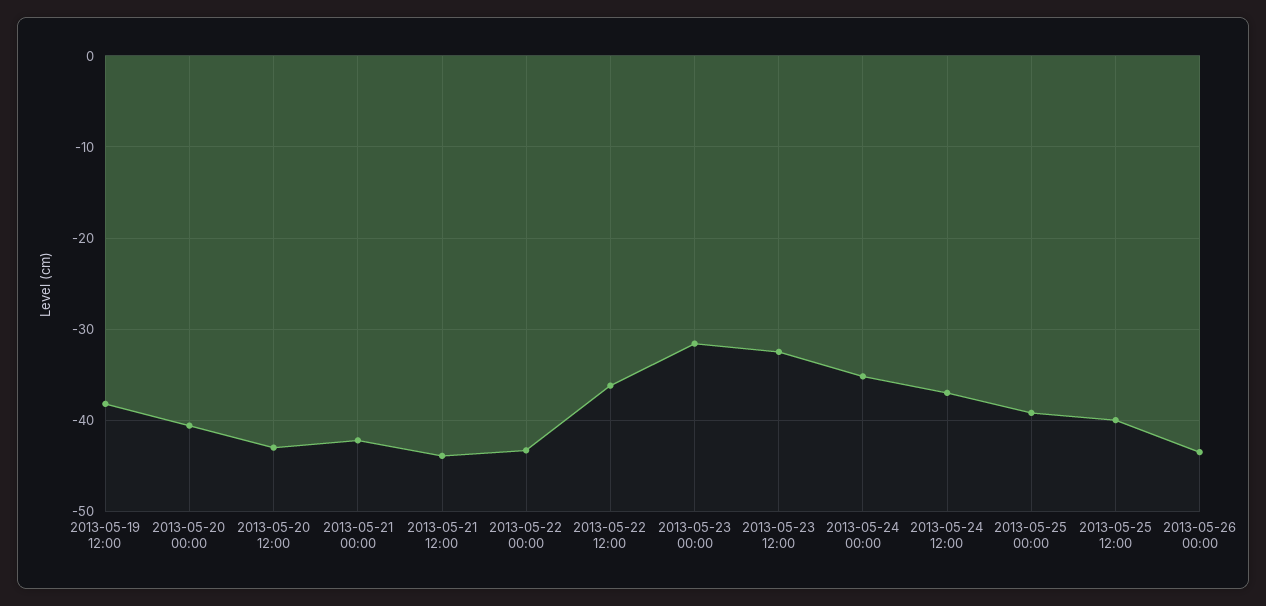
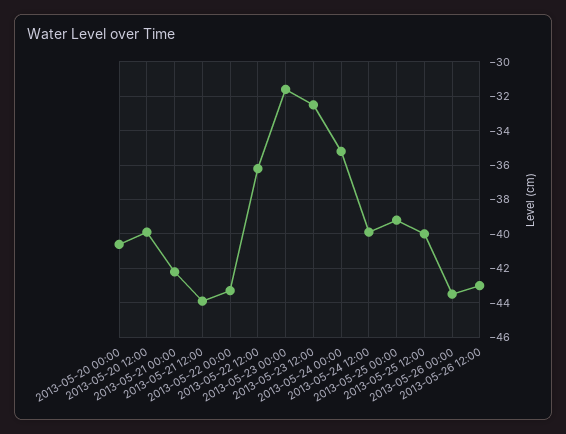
2013-05-19 12:00: -38 -> none
2013-05-20 12:00: -43 -> -40
2013-05-24 12:00: -37 -> -40
2013-05-26 12:00: none -> -43

